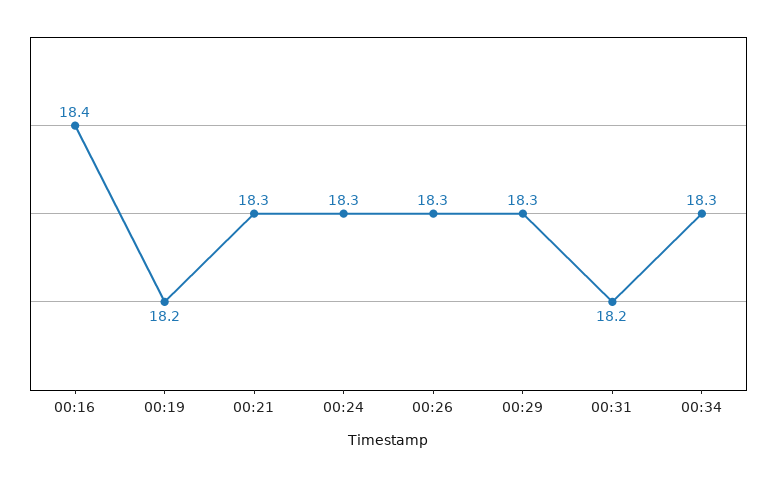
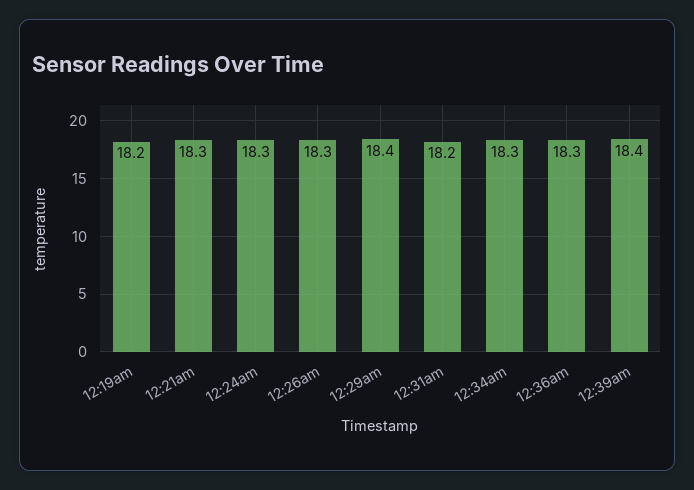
00:16: 18.4 -> none
00:29: 18.3 -> 18.4
12:36am: none -> 18.3
12:39am: none -> 18.4

